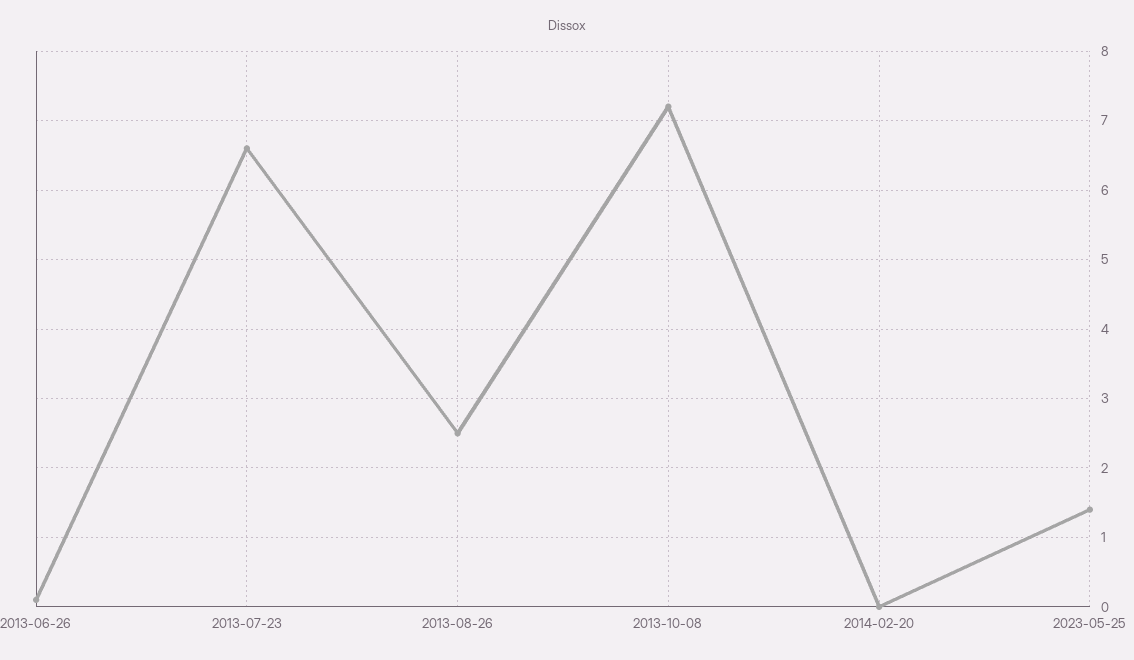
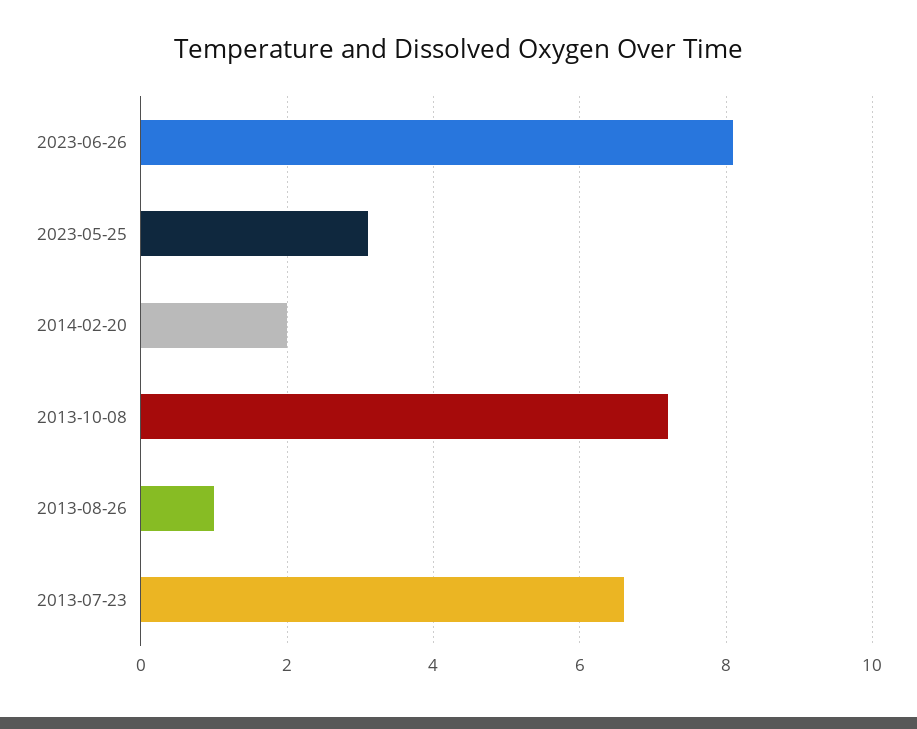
2013-06-26: 0.1 -> none
2013-08-26: 2.5 -> 1
2014-02-20: 0 -> 2
2023-05-25: 1.4 -> 3
2023-06-26: none -> 8

